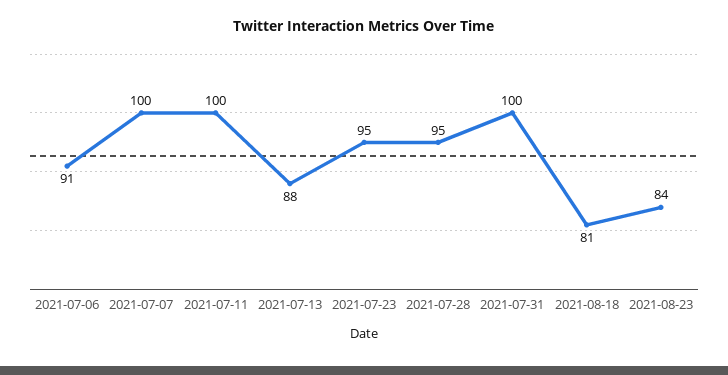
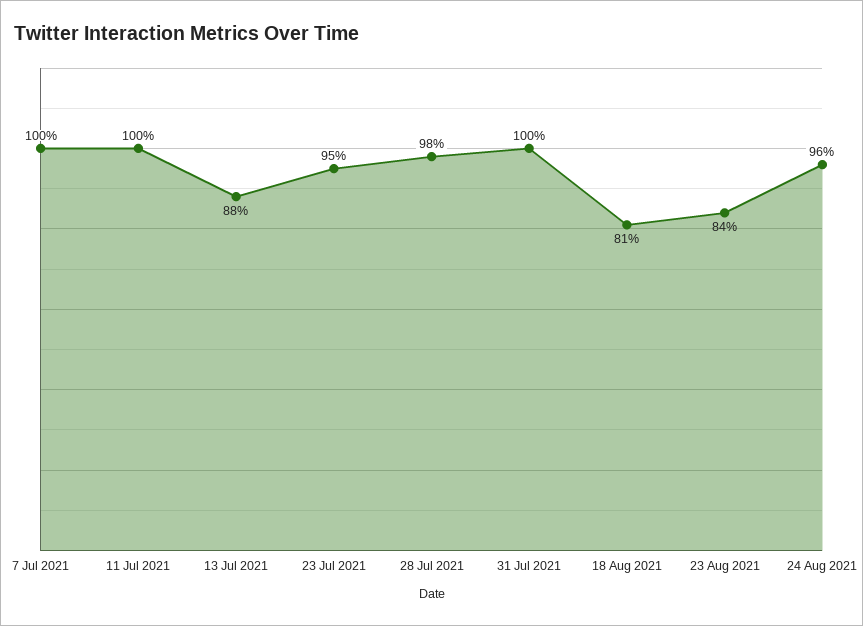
2021-07-06: 91 -> none
2021-07-28: 95 -> 98
24 Aug 2021: none -> 96

